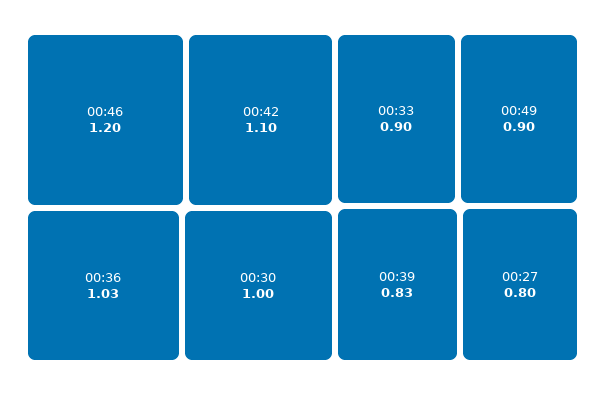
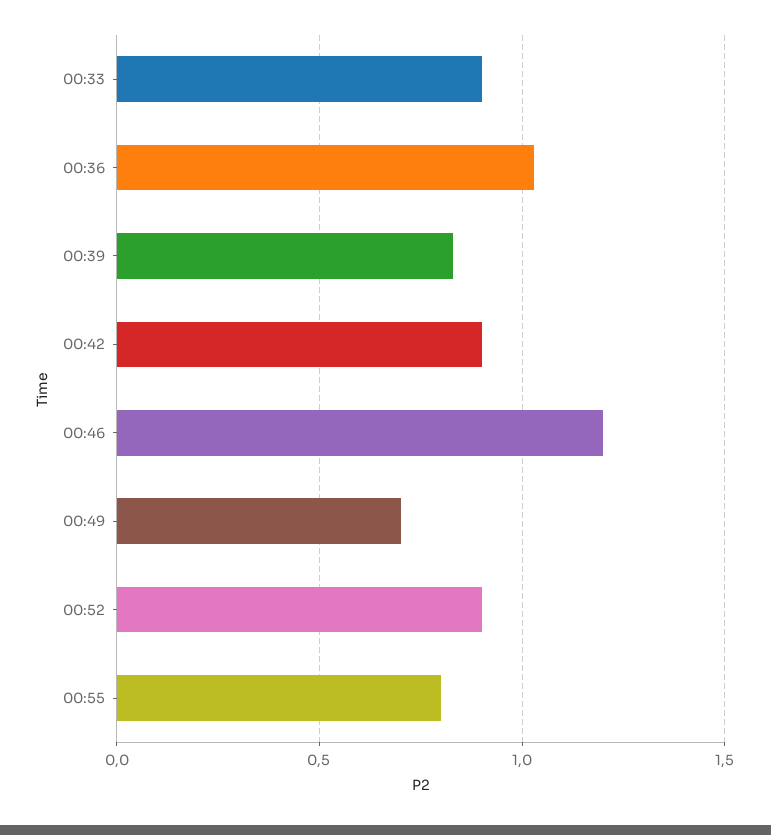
00:42: 1.1 -> 0.9
00:30: 1 -> none
00:49: 0.9 -> 0.7
00:27: 0.8 -> none
00:52: none -> 0.9
00:55: none -> 0.8

